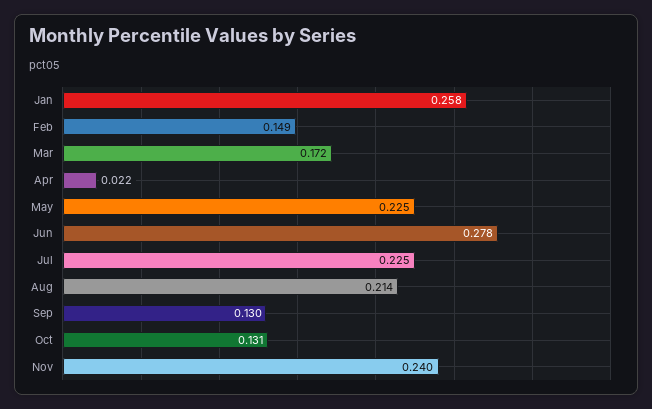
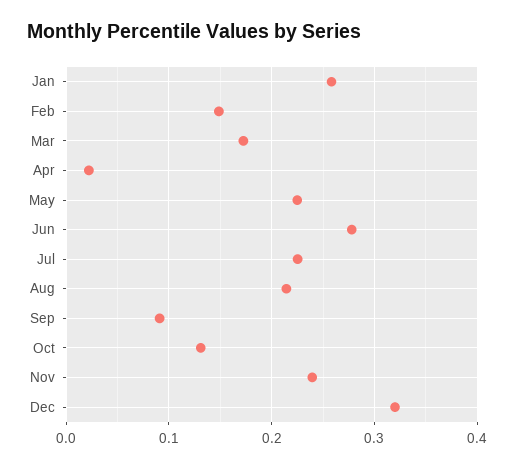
Sep: 0.13 -> 0.09
Dec: none -> 0.32

